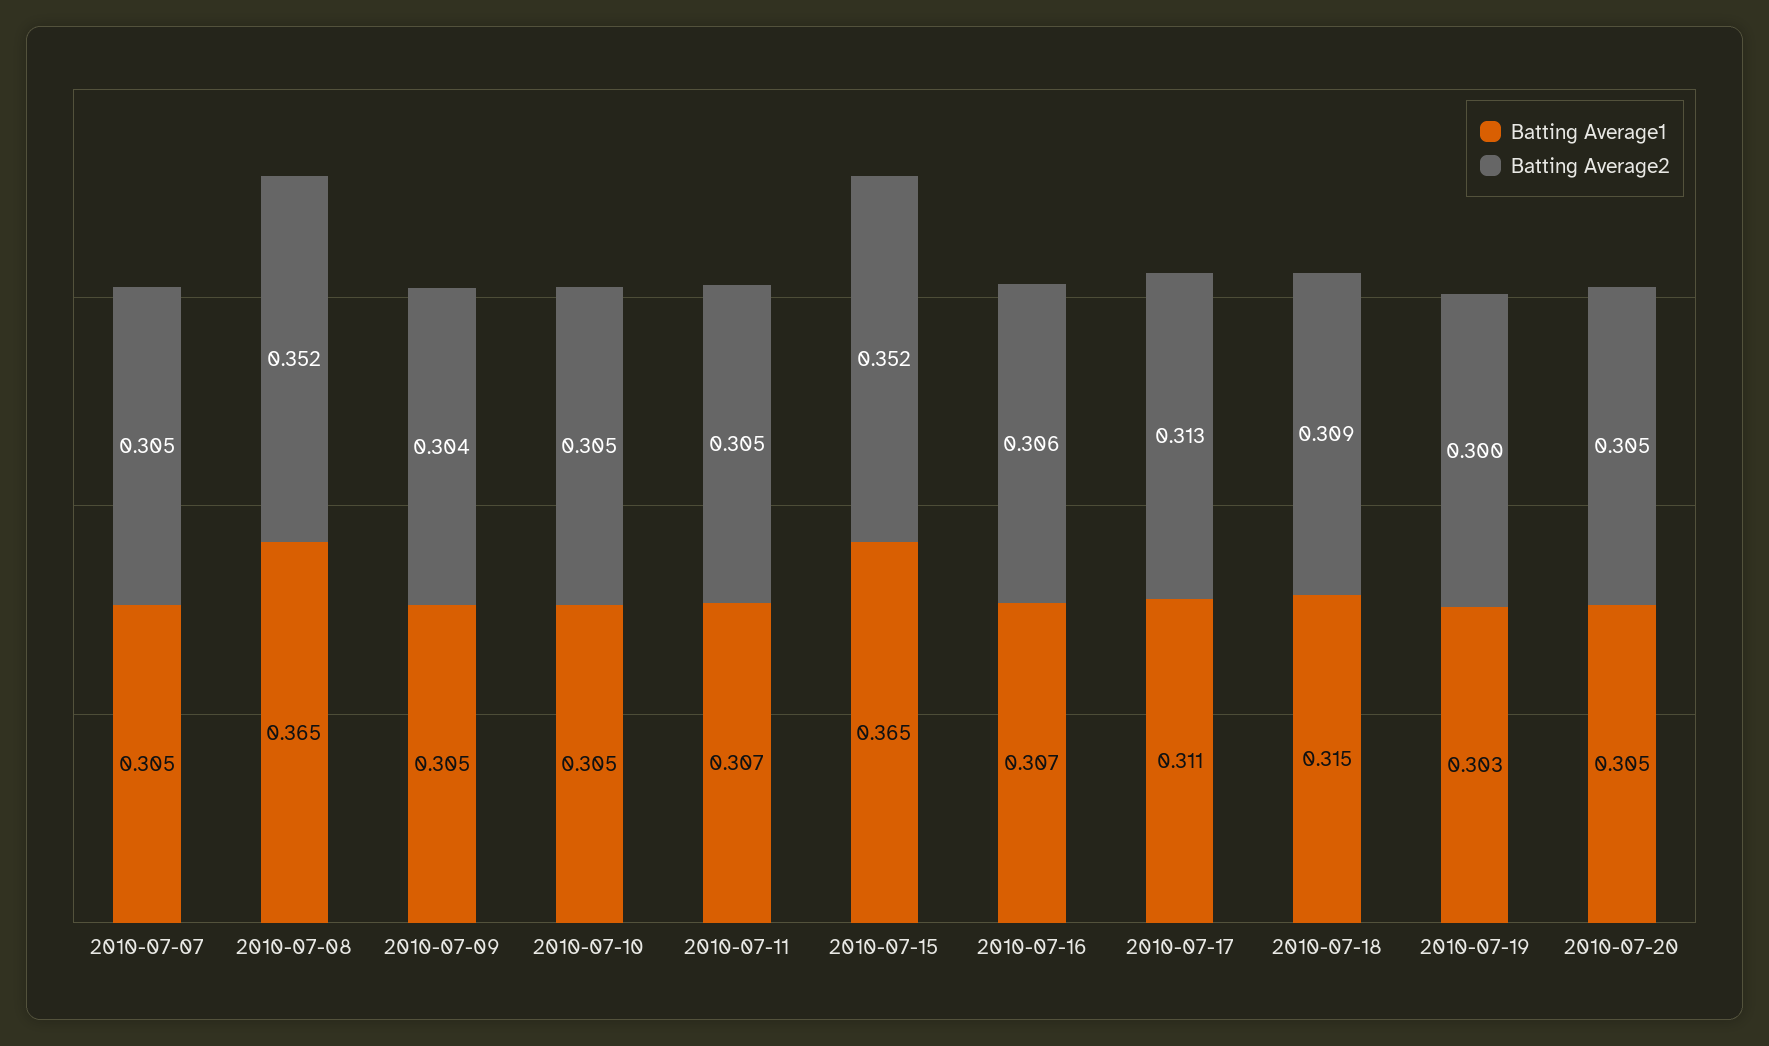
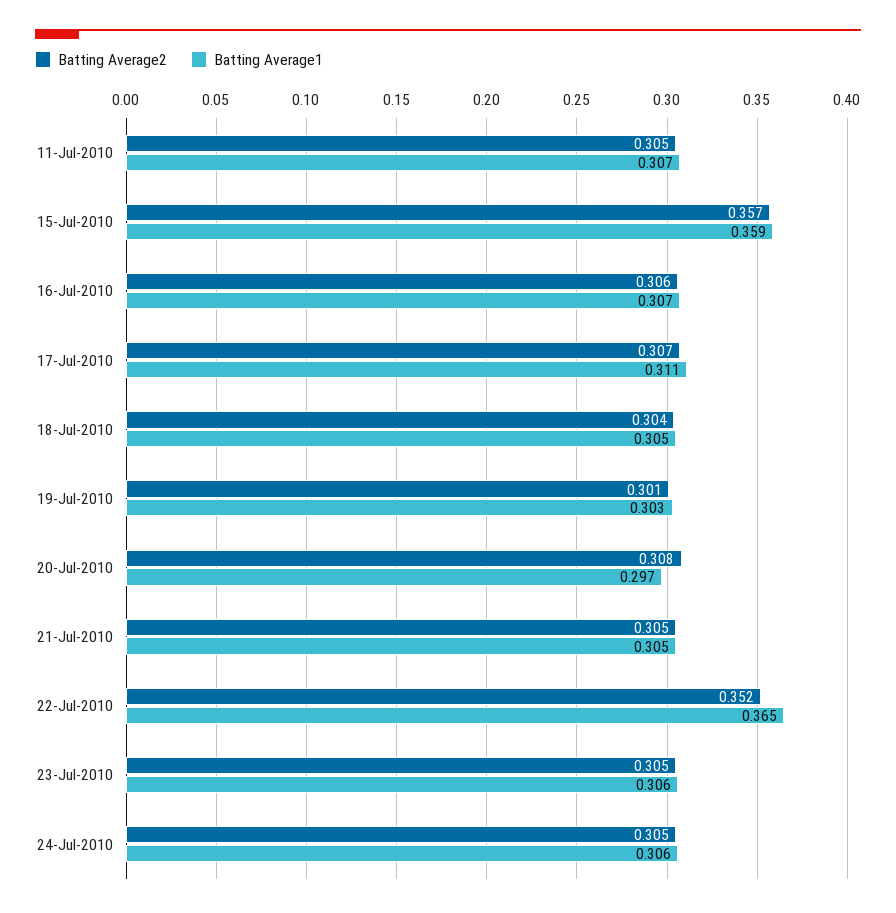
Batting Average1, 2010-07-07: 0.305 -> none
Batting Average2, 2010-07-07: 0.305 -> none
Batting Average1, 2010-07-08: 0.365 -> none
Batting Average2, 2010-07-08: 0.352 -> none
Batting Average1, 2010-07-09: 0.305 -> none
Batting Average2, 2010-07-09: 0.304 -> none
Batting Average1, 2010-07-10: 0.305 -> none
Batting Average2, 2010-07-10: 0.305 -> none
Batting Average1, 2010-07-15: 0.365 -> 0.359
Batting Average2, 2010-07-15: 0.352 -> 0.357
Batting Average2, 2010-07-17: 0.313 -> 0.307
Batting Average1, 2010-07-18: 0.315 -> 0.305
Batting Average2, 2010-07-18: 0.309 -> 0.304
Batting Average2, 2010-07-19: 0.3 -> 0.301
Batting Average1, 2010-07-20: 0.305 -> 0.297
Batting Average2, 2010-07-20: 0.305 -> 0.308
Batting Average2, 21-Jul-2010: none -> 0.305
Batting Average1, 21-Jul-2010: none -> 0.305
Batting Average2, 22-Jul-2010: none -> 0.352
Batting Average1, 22-Jul-2010: none -> 0.365
Batting Average2, 23-Jul-2010: none -> 0.305
Batting Average1, 23-Jul-2010: none -> 0.306
Batting Average2, 24-Jul-2010: none -> 0.305
Batting Average1, 24-Jul-2010: none -> 0.306

